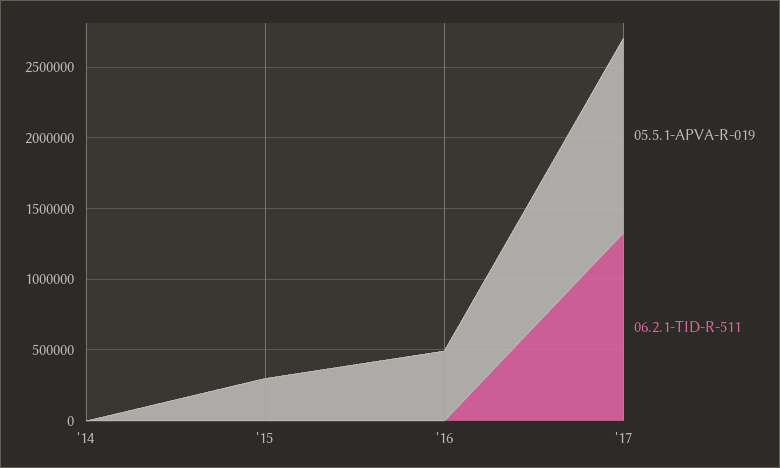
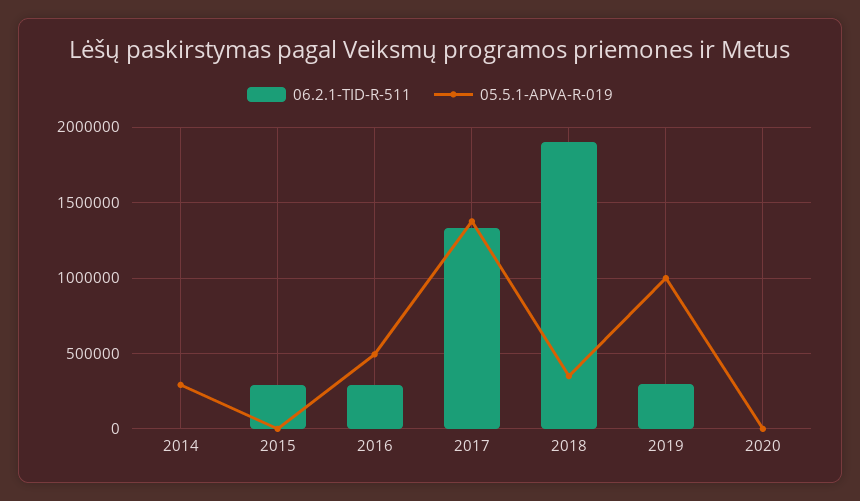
05.5.1-APVA-R-019, '14: 0 -> 300000
05.5.1-APVA-R-019, '15: 300000 -> 0
06.2.1-TID-R-511, '15: 0 -> 300000
06.2.1-TID-R-511, '16: 0 -> 300000
06.2.1-TID-R-511, 2018: none -> 1900000
05.5.1-APVA-R-019, 2018: none -> 350000
06.2.1-TID-R-511, 2019: none -> 300000
05.5.1-APVA-R-019, 2019: none -> 1000000
06.2.1-TID-R-511, 2020: none -> 0
05.5.1-APVA-R-019, 2020: none -> 0

